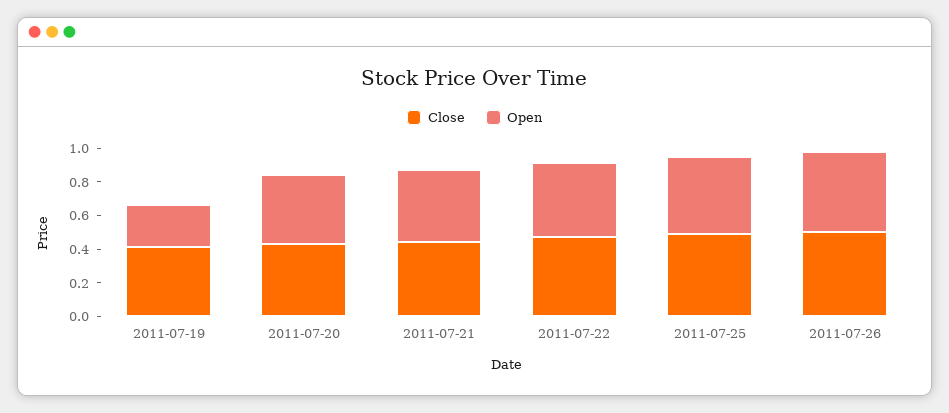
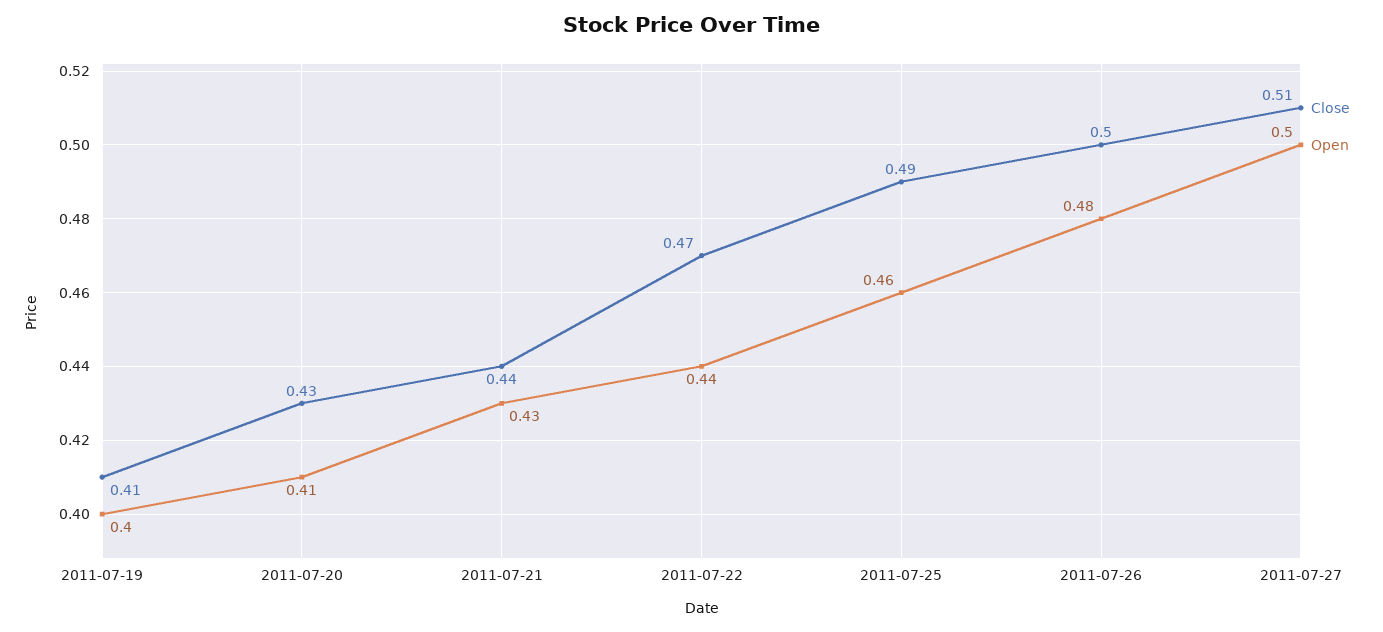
Open, 2011-07-19: 0.25 -> 0.4
Close, 2011-07-27: none -> 0.51
Open, 2011-07-27: none -> 0.5

